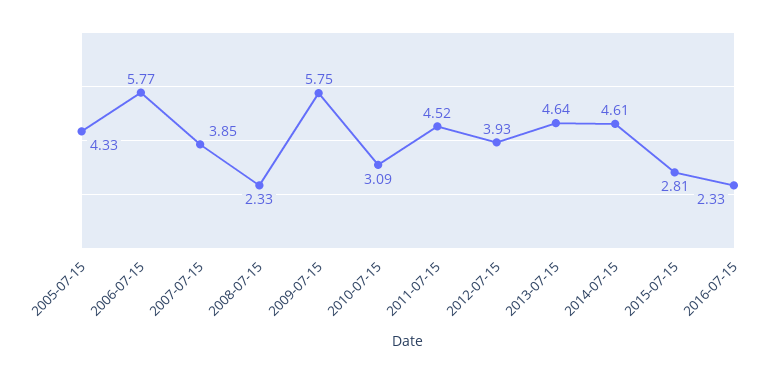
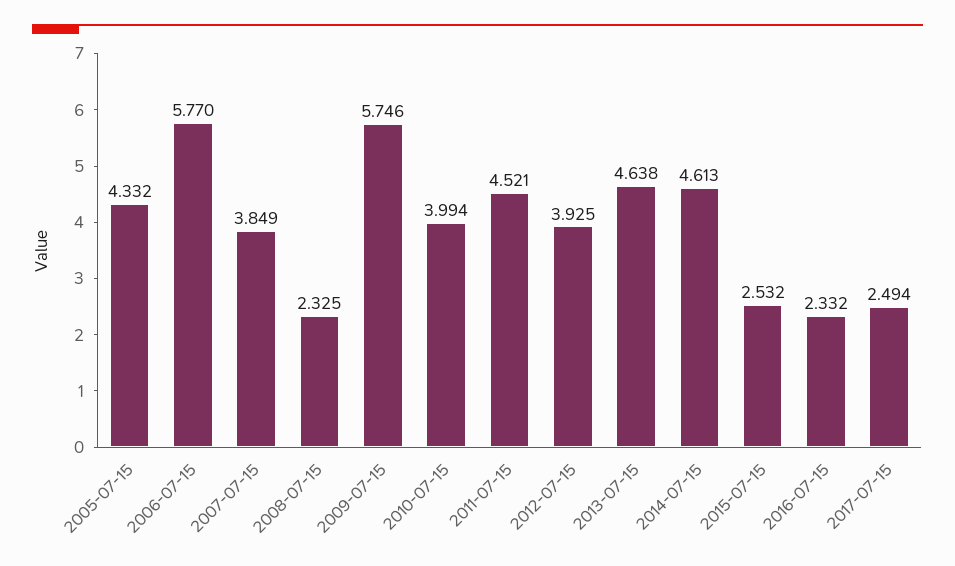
2010-07-15: 3.09 -> 3.994
2015-07-15: 2.81 -> 2.532
2017-07-15: none -> 2.494

